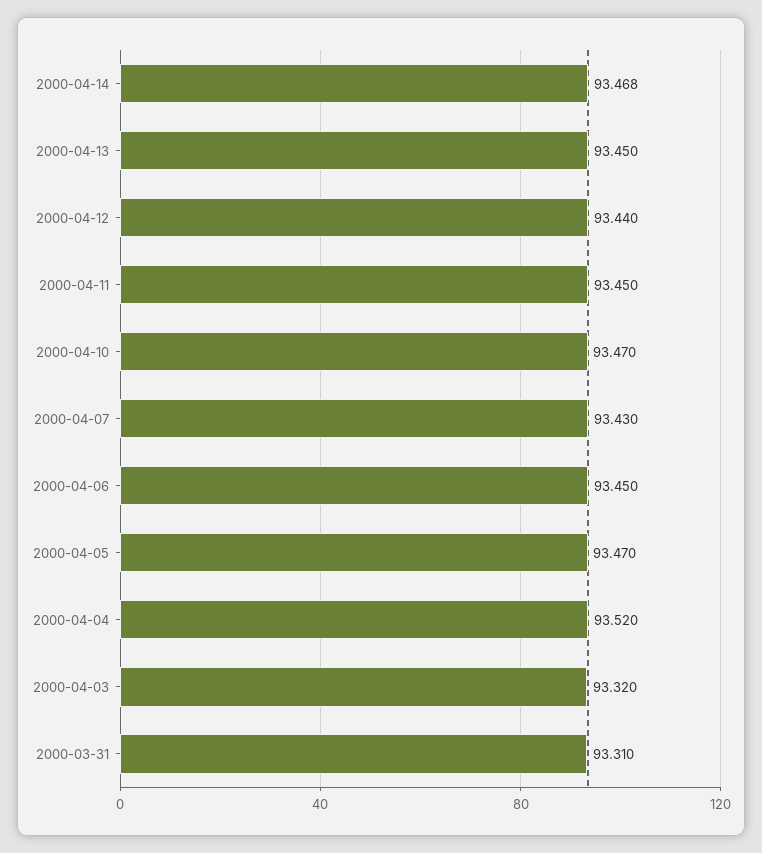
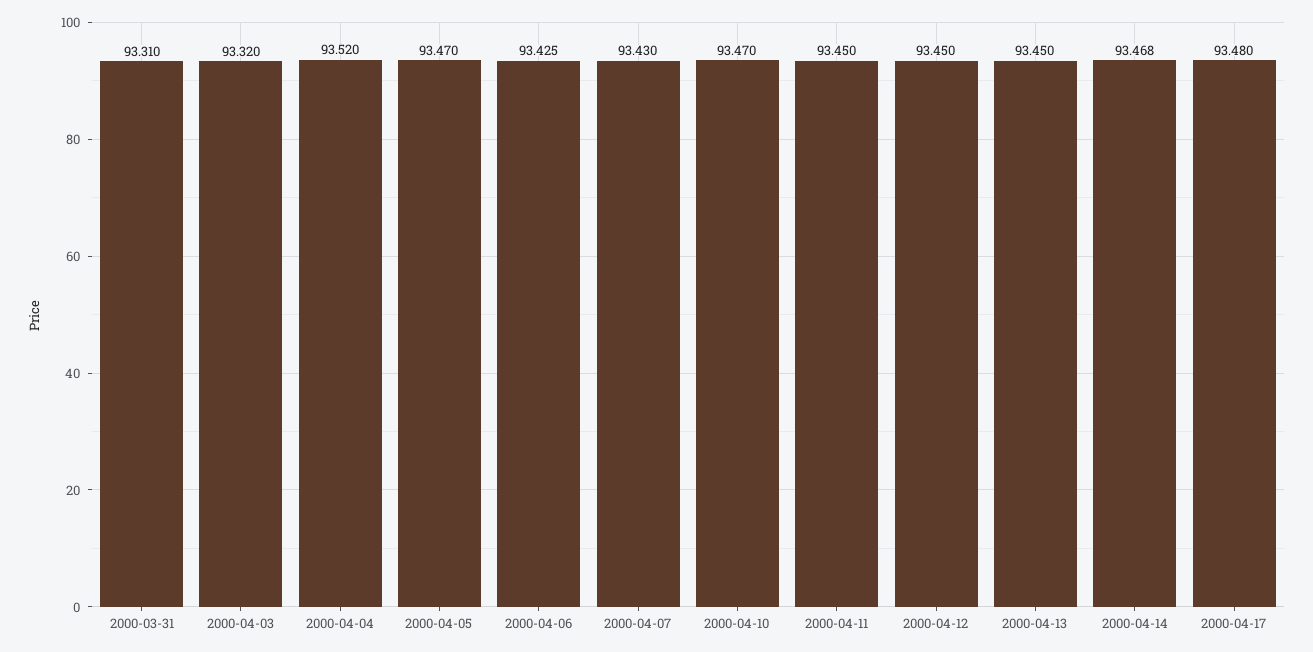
2000-04-12: 93.44 -> 93.45
2000-04-06: 93.45 -> 93.425
2000-04-17: none -> 93.48

